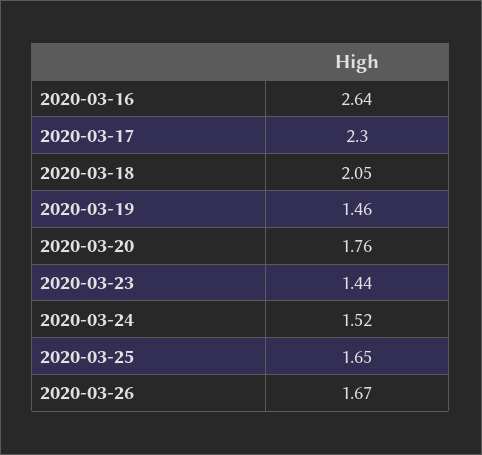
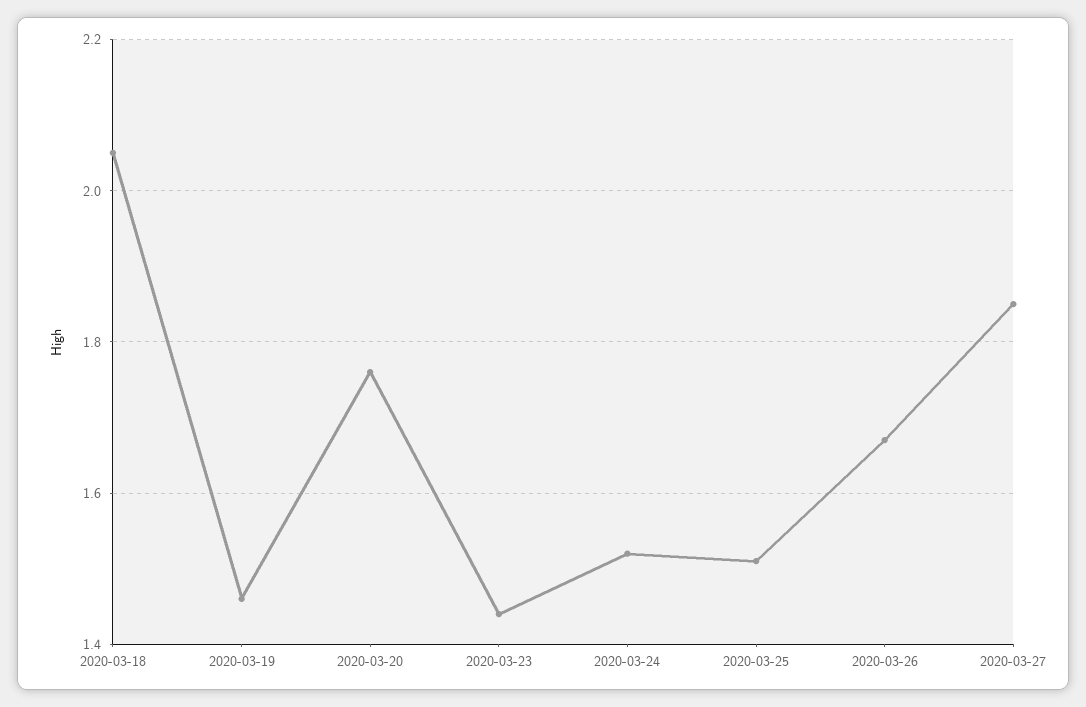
2020-03-16: 2.64 -> none
2020-03-17: 2.3 -> none
2020-03-25: 1.65 -> 1.5
2020-03-27: none -> 1.85

